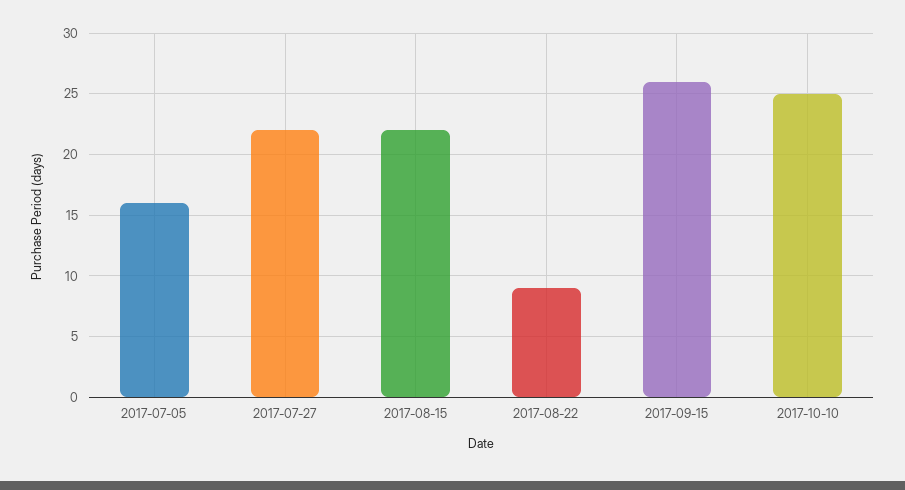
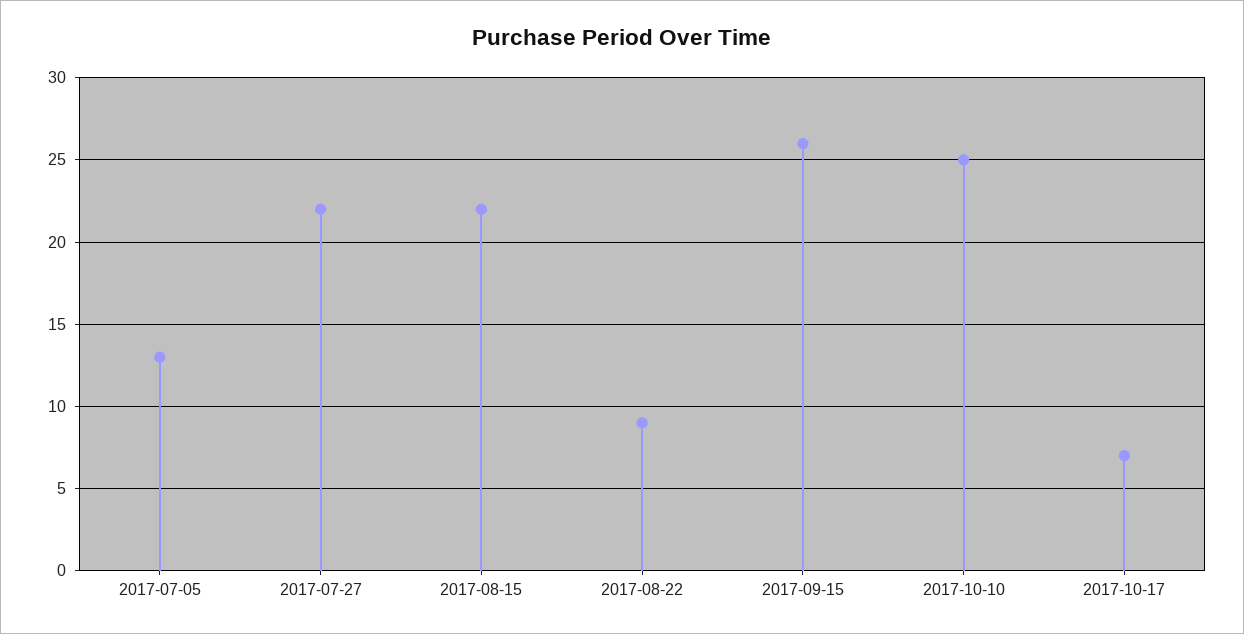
2017-07-05: 16 -> 13
2017-10-17: none -> 7

